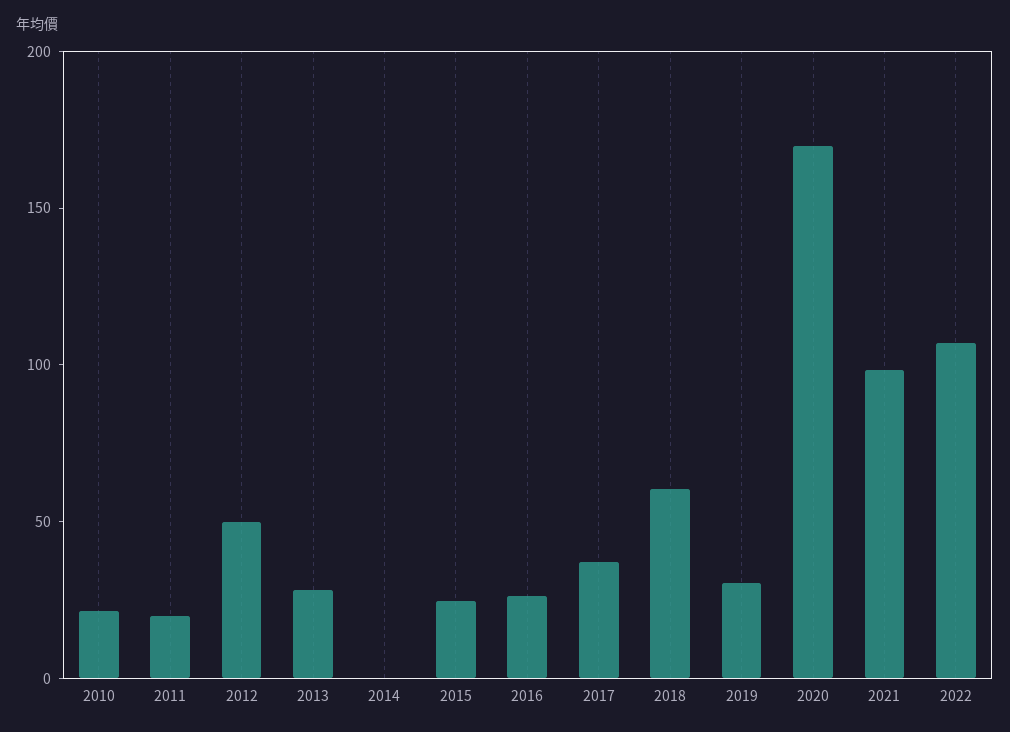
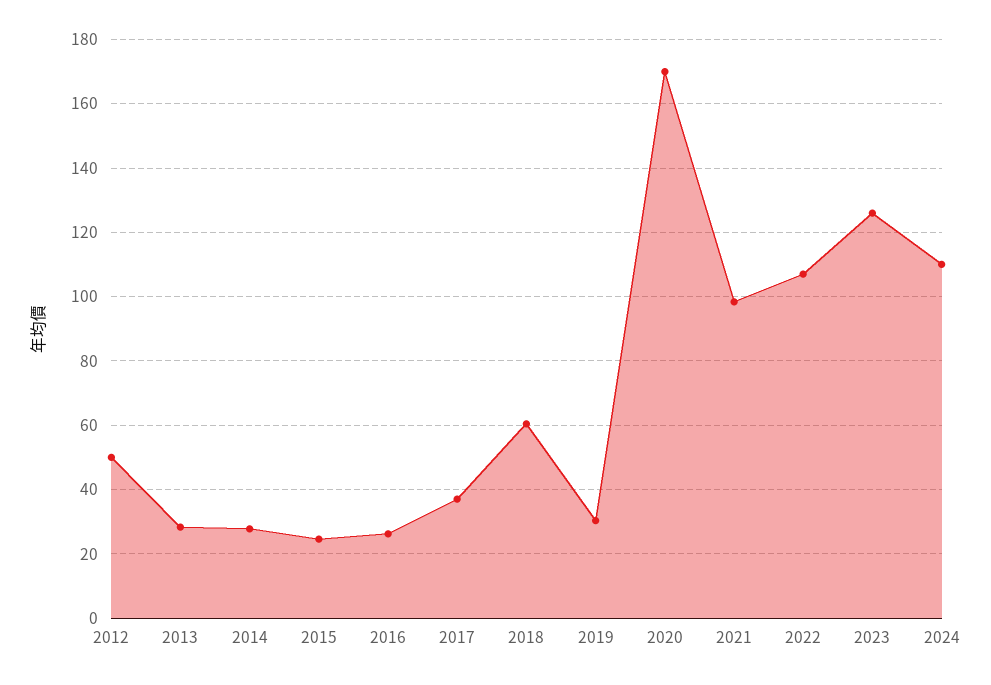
2010: 20 -> none
2011: 20 -> none
2014: 0 -> 28
2023: none -> 126
2024: none -> 110

